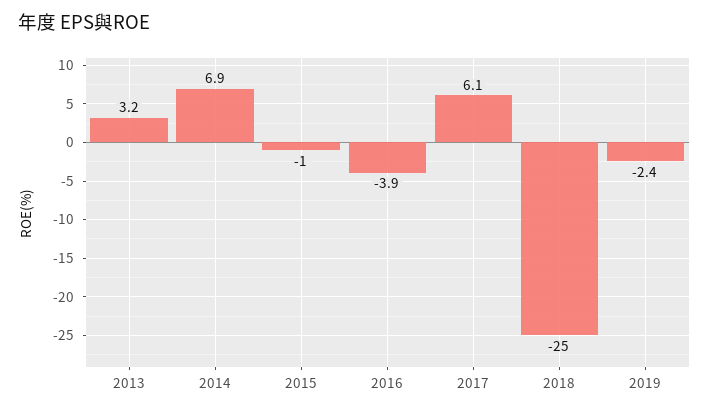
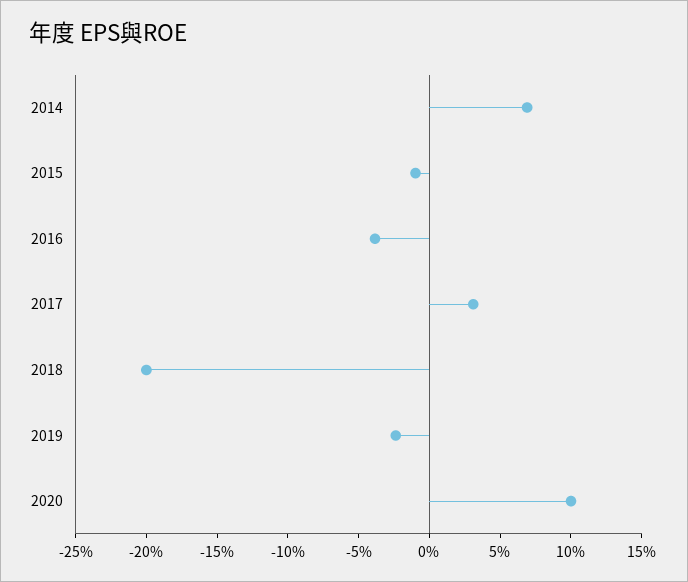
2013: 3.2 -> none
2017: 6.1 -> 3
2018: -25 -> -20
2020: none -> 10

